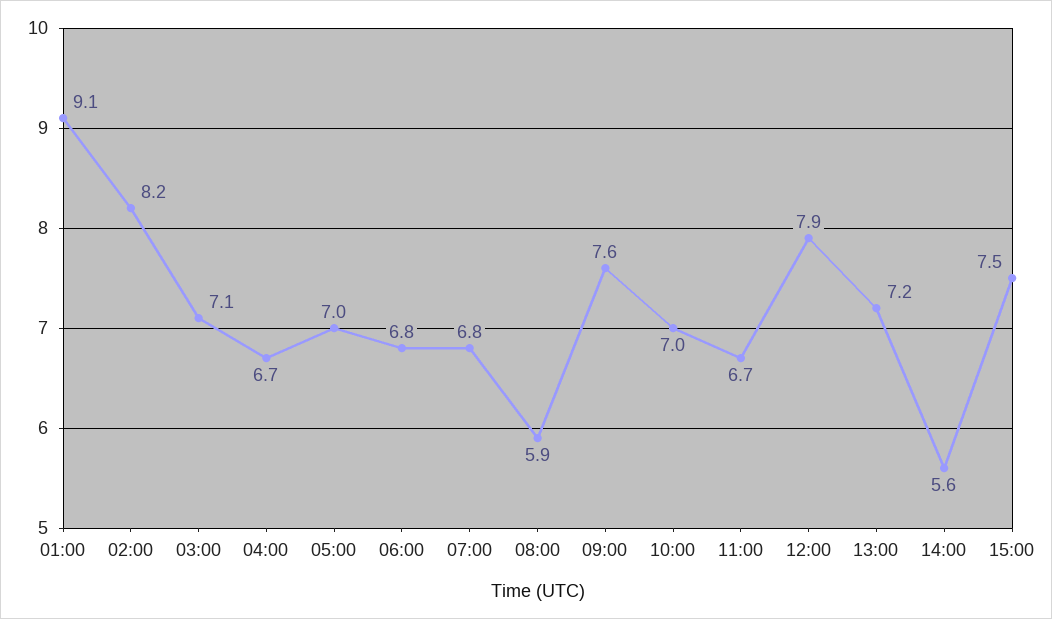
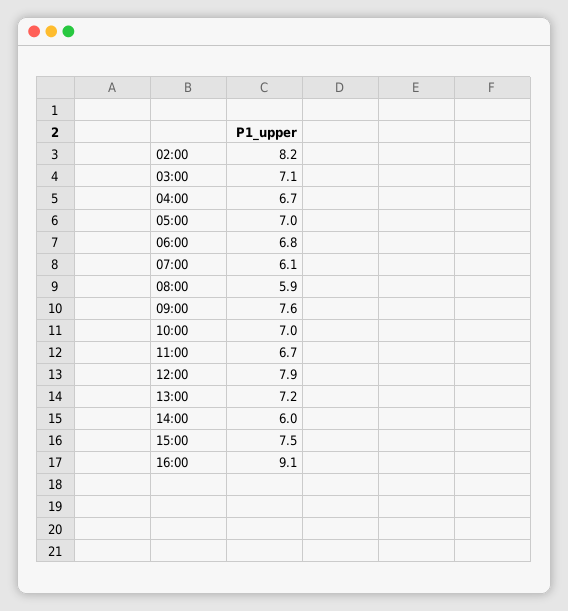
01:00: 9.1 -> none
07:00: 6.8 -> 6.1
14:00: 5.6 -> 6
16:00: none -> 9.1

